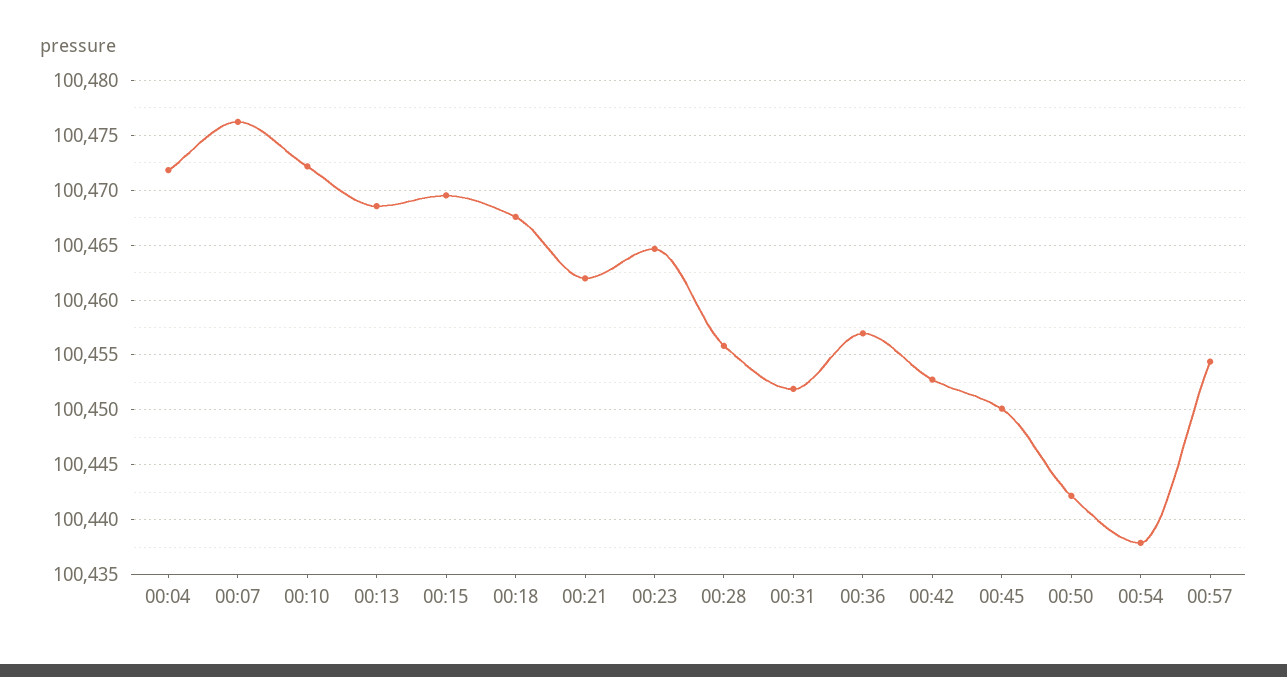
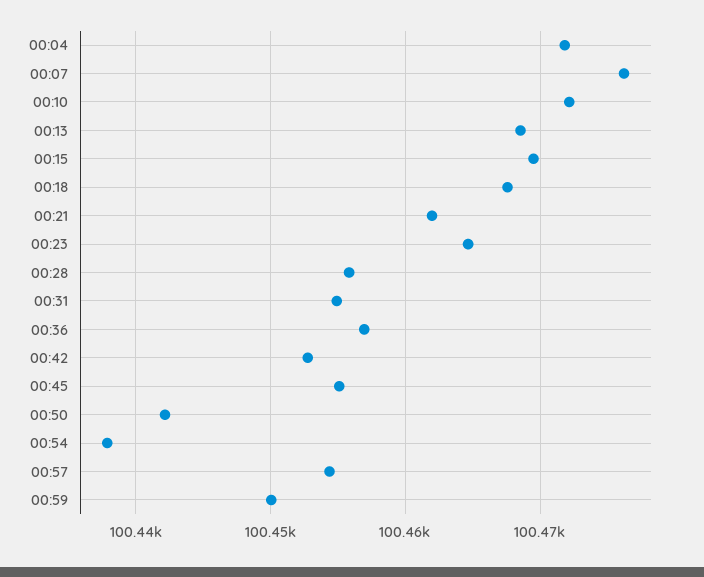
00:31: 100452 -> 100455
00:45: 100450 -> 100455
00:59: none -> 100450

